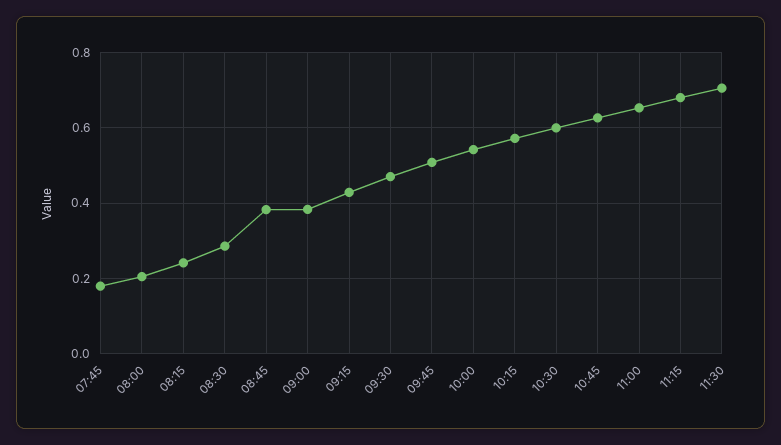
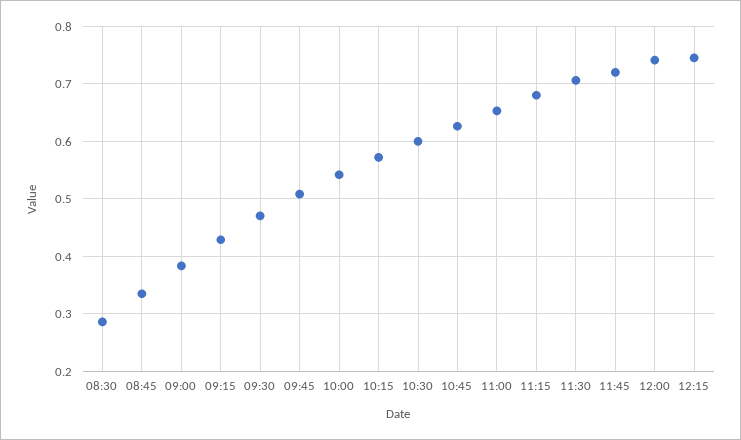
07:45: 0.18 -> none
08:00: 0.2 -> none
08:15: 0.24 -> none
08:45: 0.38 -> 0.34
11:45: none -> 0.72
12:00: none -> 0.74
12:15: none -> 0.74

